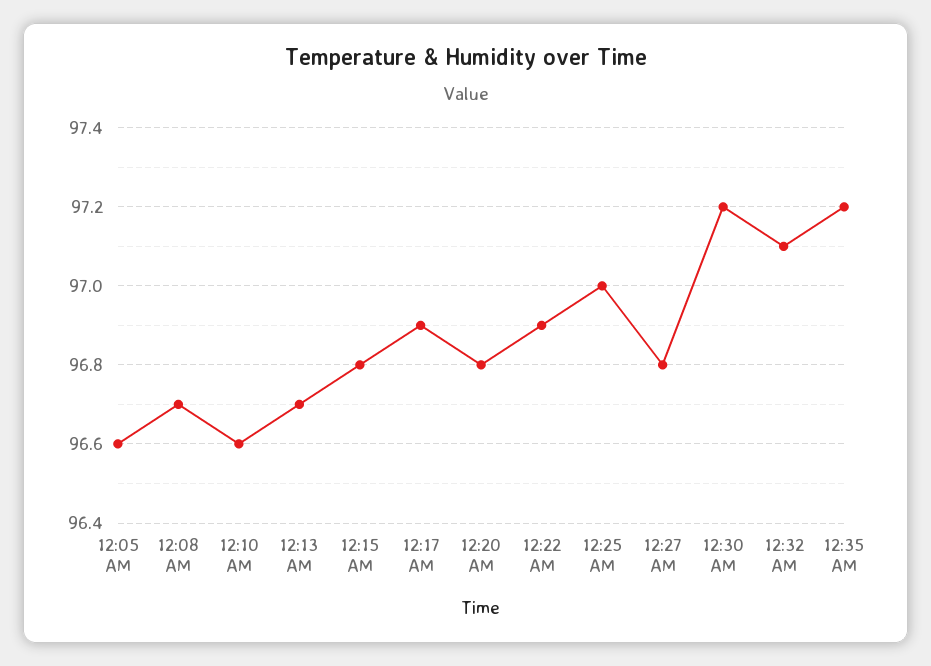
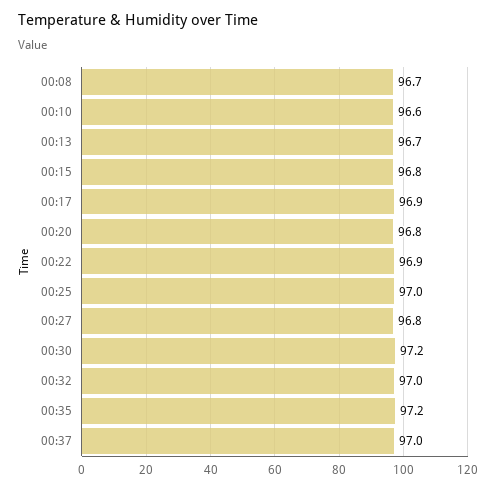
12:05 AM: 96.6 -> none
12:32 AM: 97.1 -> 97
00:37: none -> 97

